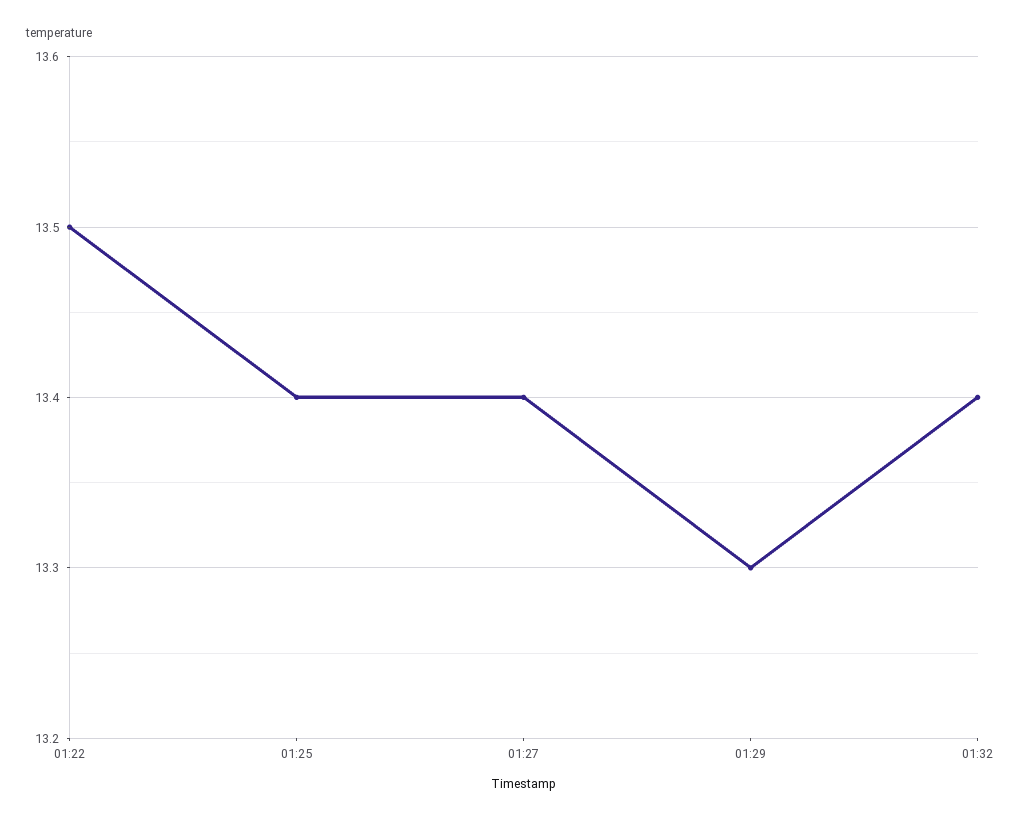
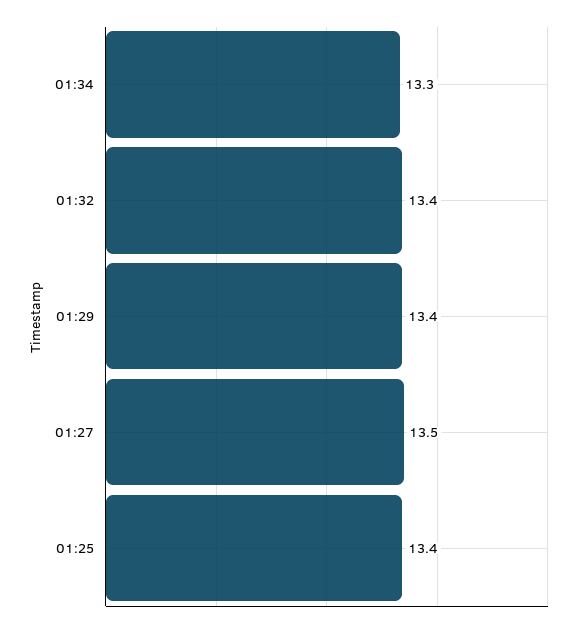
01:22: 13.5 -> none
01:27: 13.4 -> 13.5
01:29: 13.3 -> 13.4
01:34: none -> 13.3

